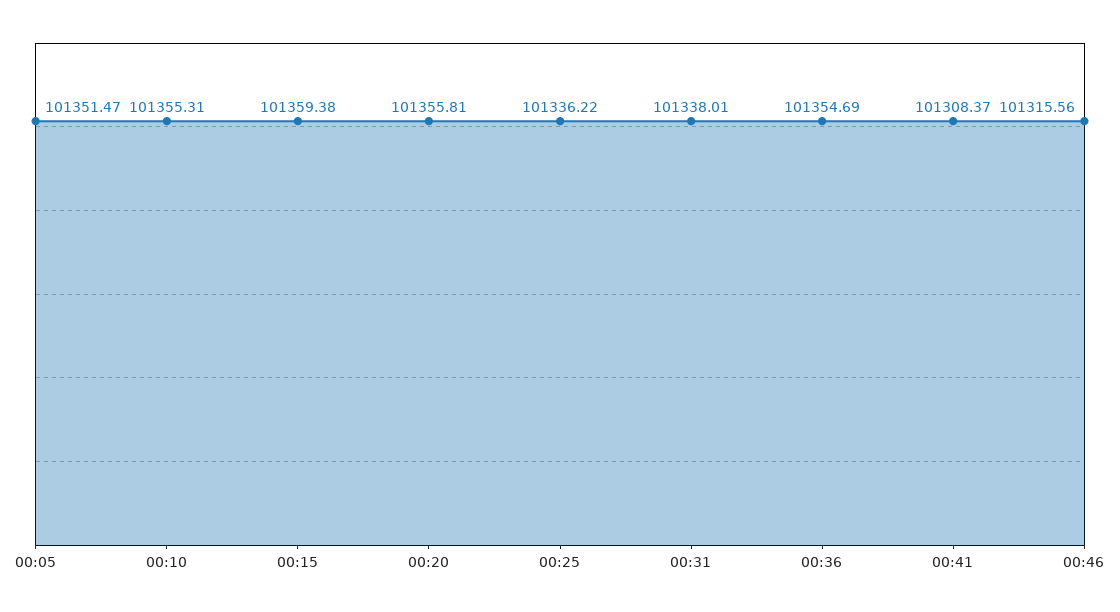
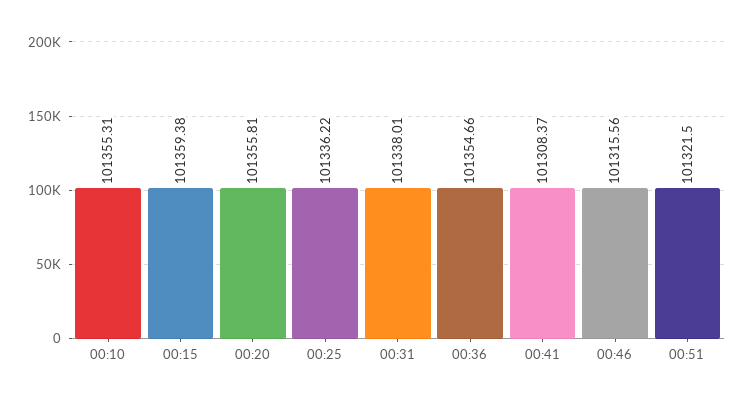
00:05: 101351.47 -> none
00:36: 101354.69 -> 101354.66
00:51: none -> 101321.5

